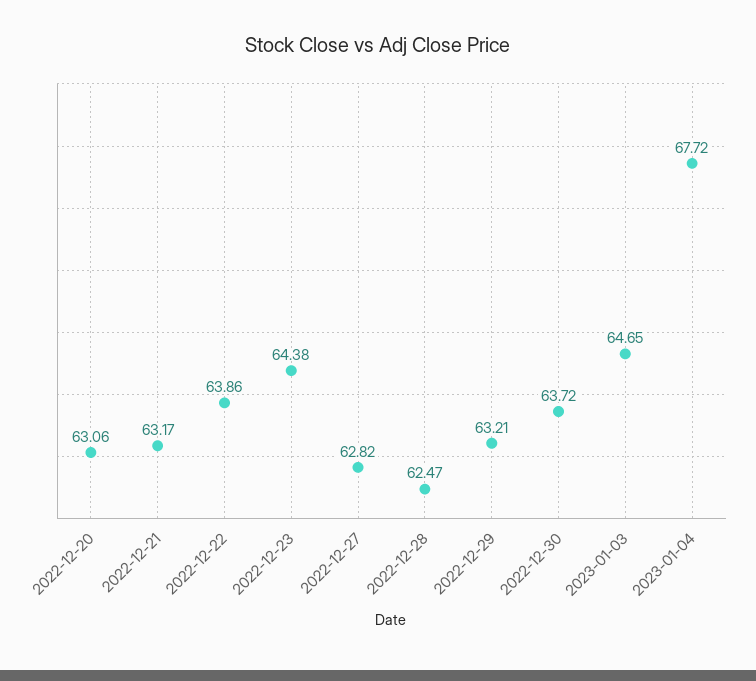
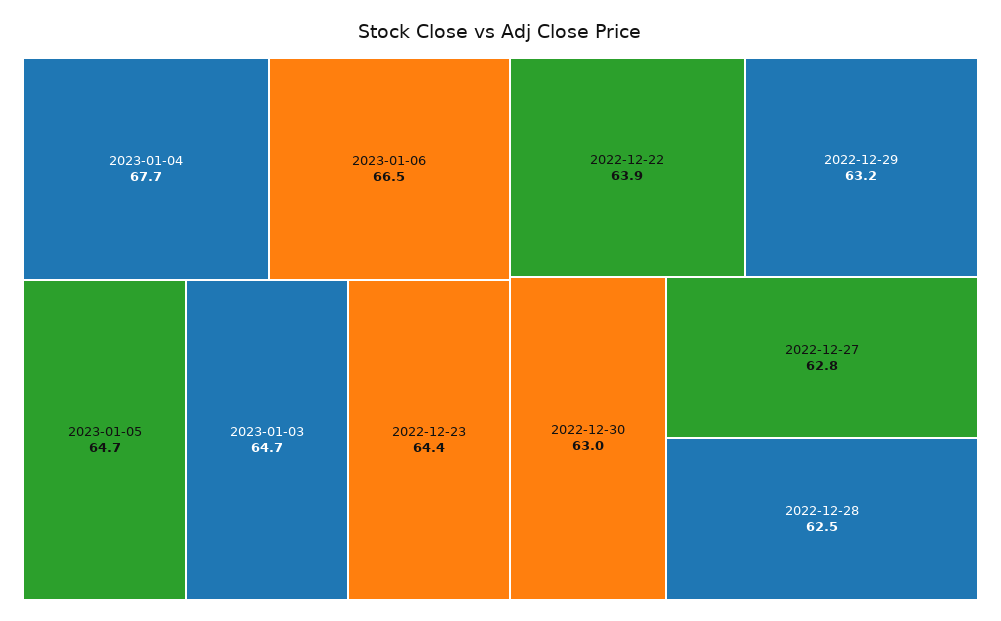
2022-12-20: 63.06 -> none
2022-12-21: 63.17 -> none
2022-12-30: 63.72 -> 63
2023-01-06: none -> 66.5
2023-01-05: none -> 64.7

